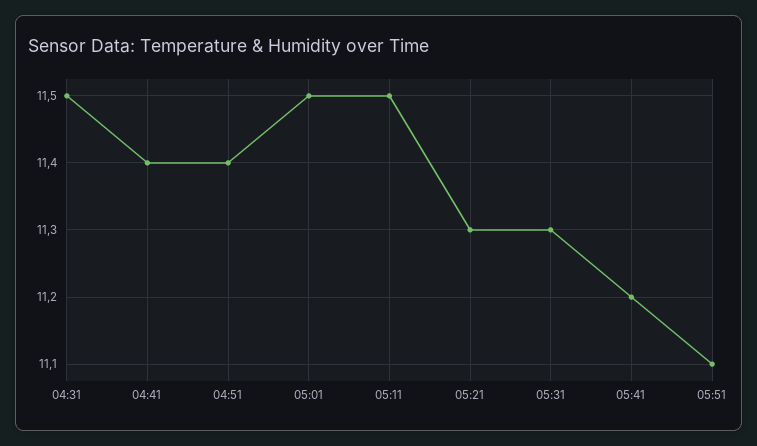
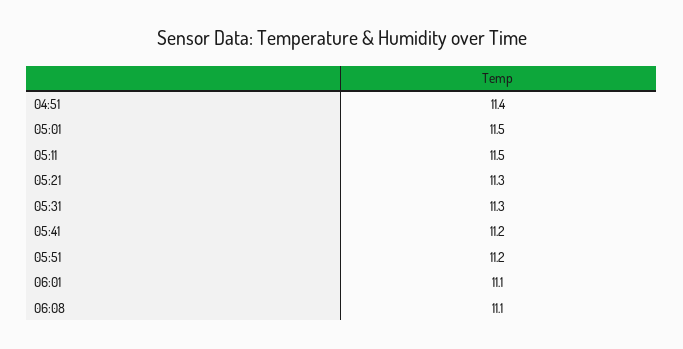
04:31: 11.5 -> none
04:41: 11.4 -> none
05:51: 11.1 -> 11.2
06:01: none -> 11.1
06:08: none -> 11.1

